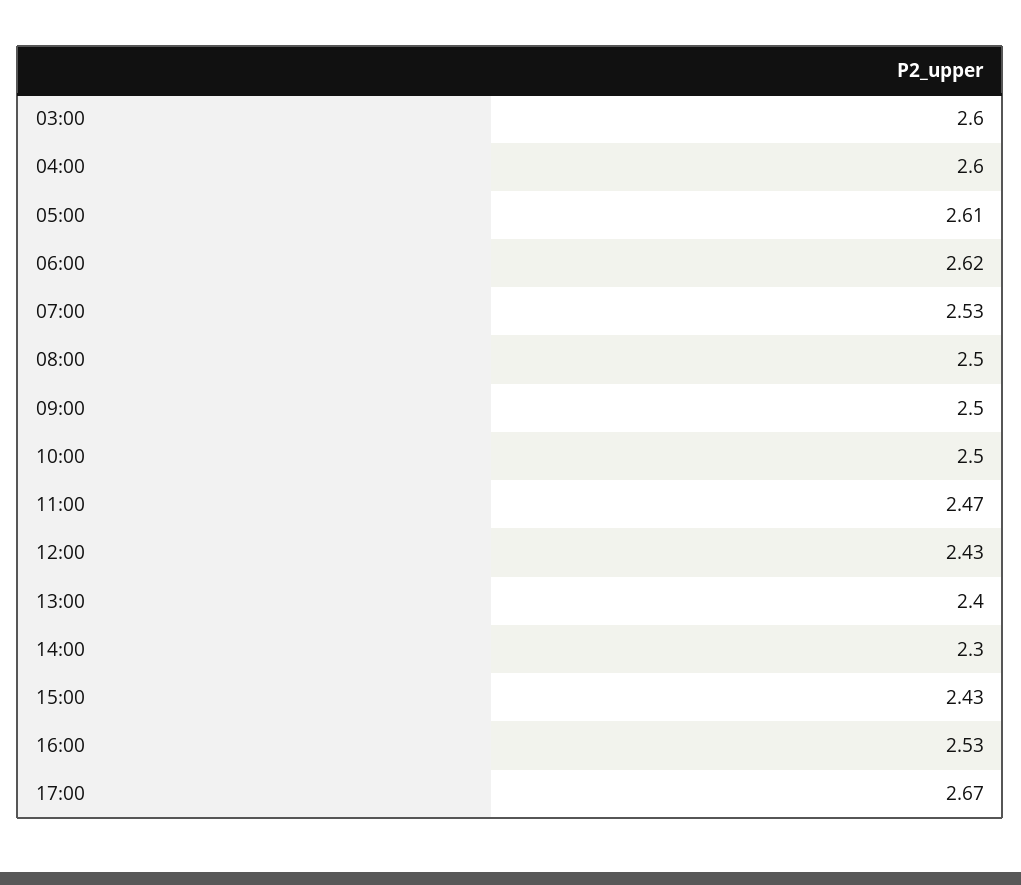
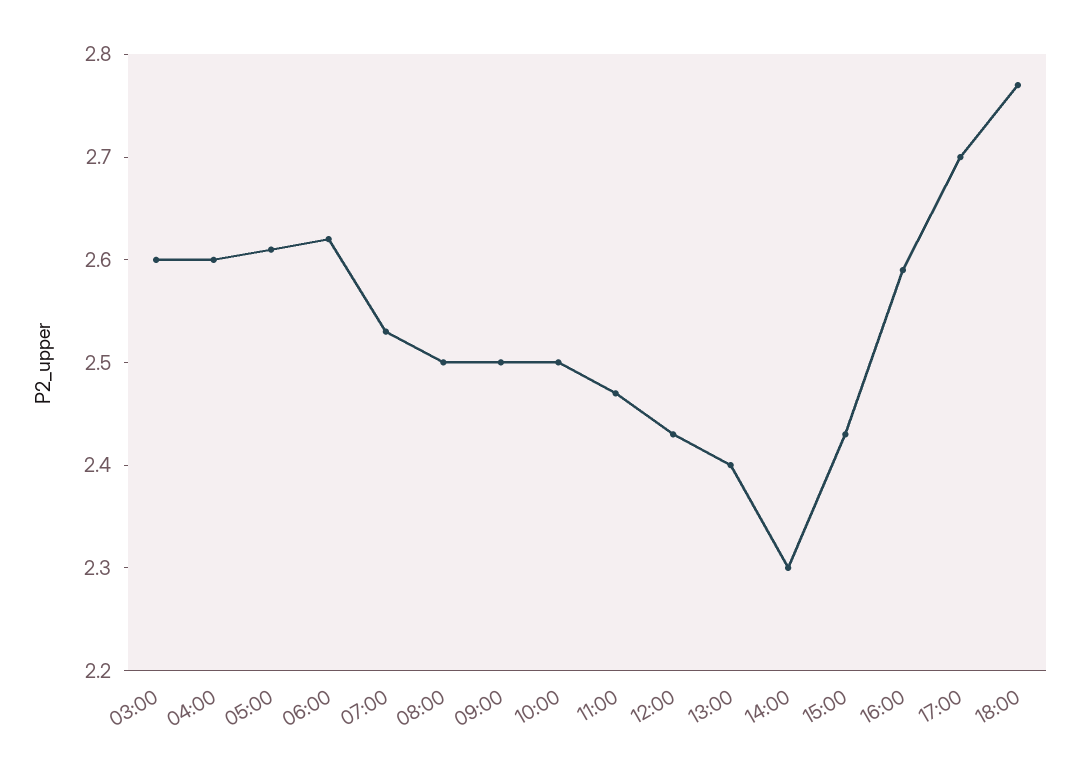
16:00: 2.53 -> 2.59
17:00: 2.67 -> 2.7
18:00: none -> 2.77

